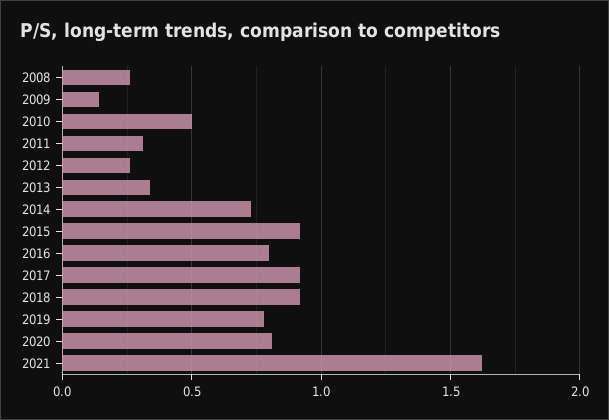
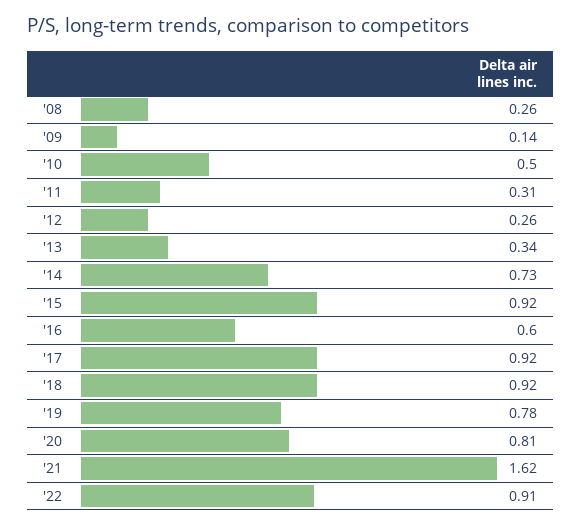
2016: 0.8 -> 0.6
'22: none -> 0.91

